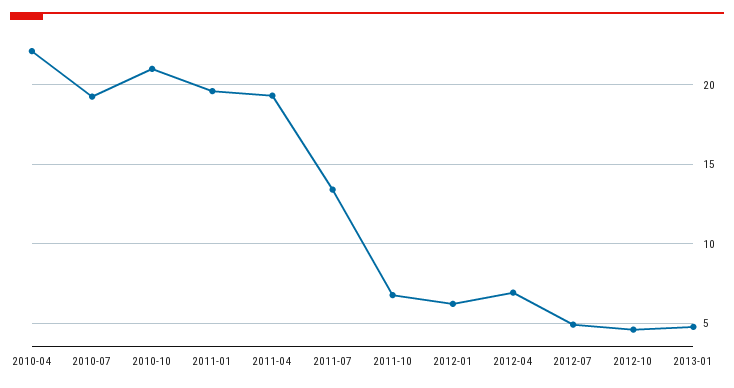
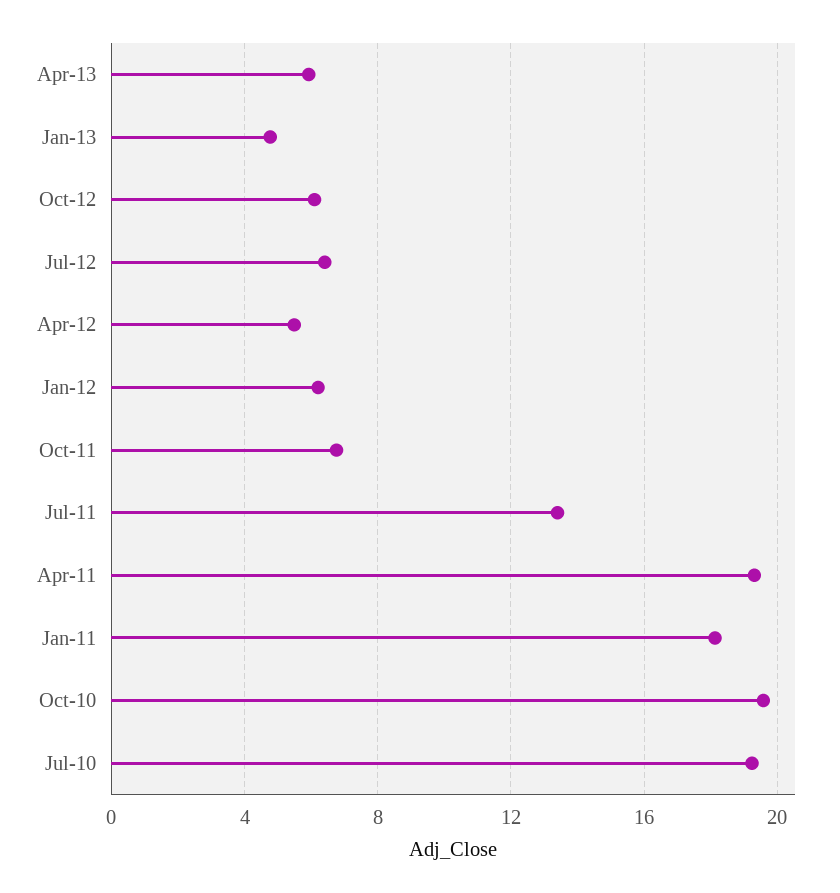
2010-04: 22 -> none
2010-10: 21 -> 19.5
2011-01: 19.5 -> 18
2012-04: 7 -> 5.5
2012-07: 5 -> 6.5
2012-10: 4.5 -> 6
Apr-13: none -> 6

